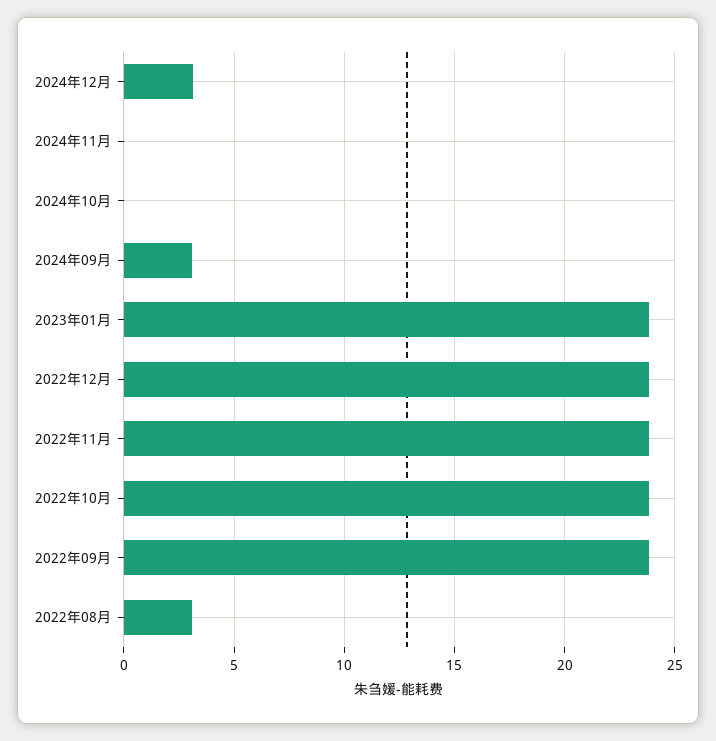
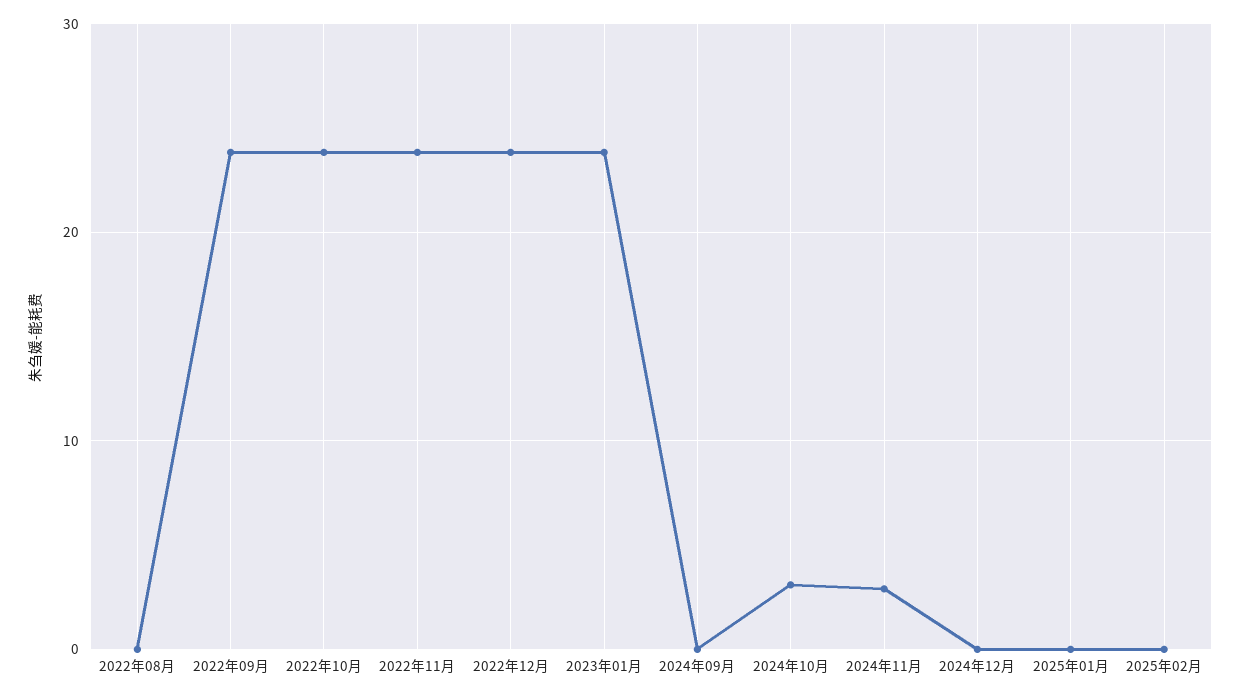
2024年12月: 3 -> 0
2024年11月: 0 -> 3
2024年10月: 0 -> 3
2024年09月: 3 -> 0
2022年08月: 3 -> 0
2025年01月: none -> 0
2025年02月: none -> 0

